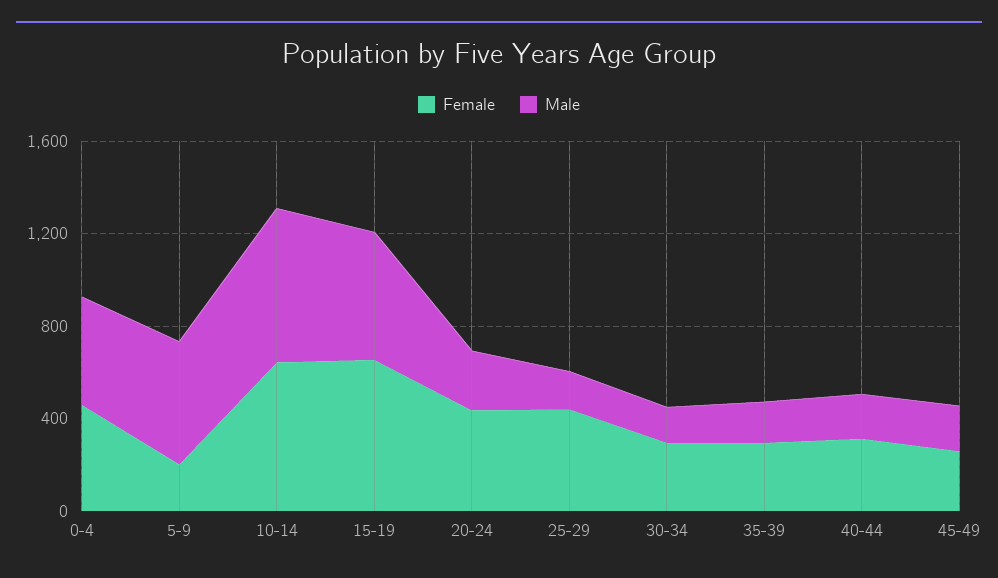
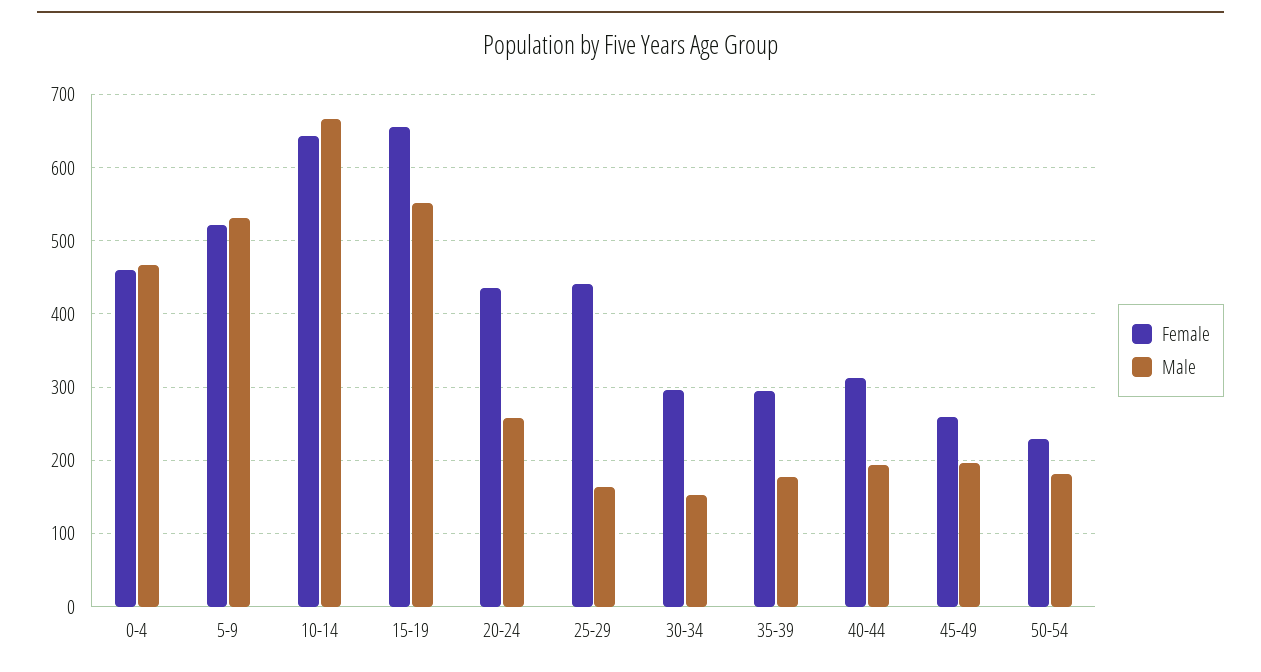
Female, 5-9: 200 -> 520
Female, 50-54: none -> 230
Male, 50-54: none -> 180

